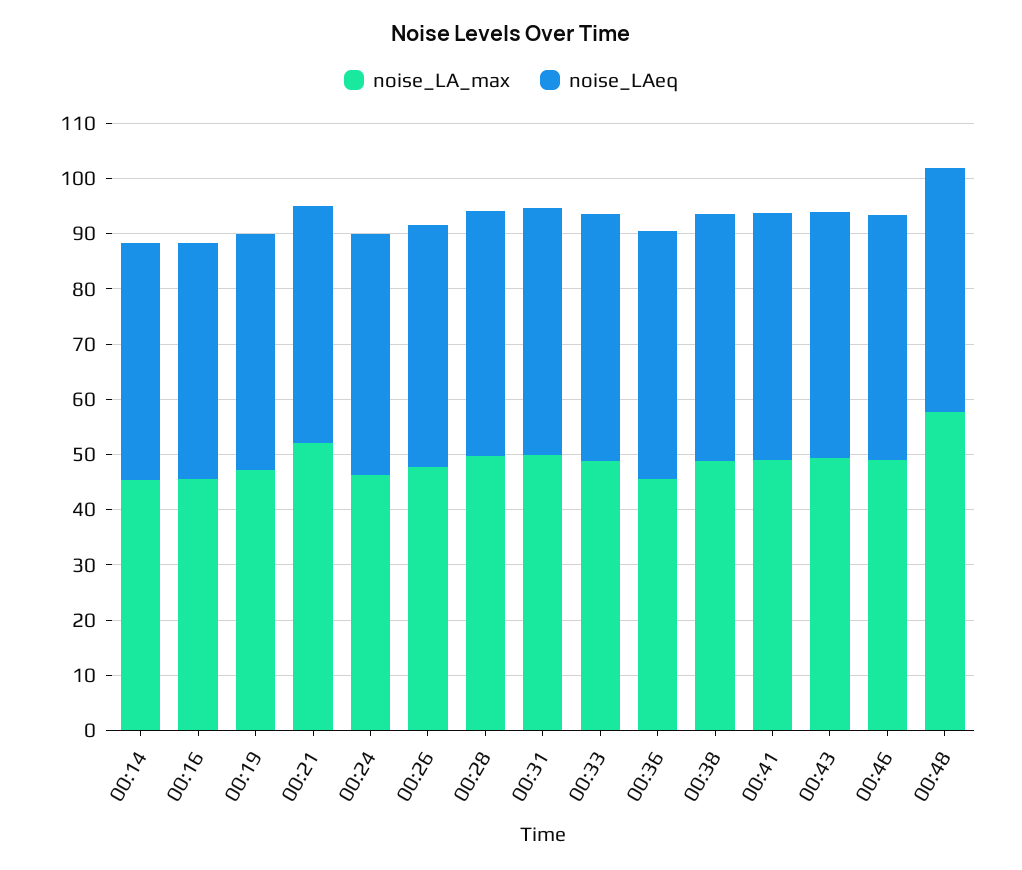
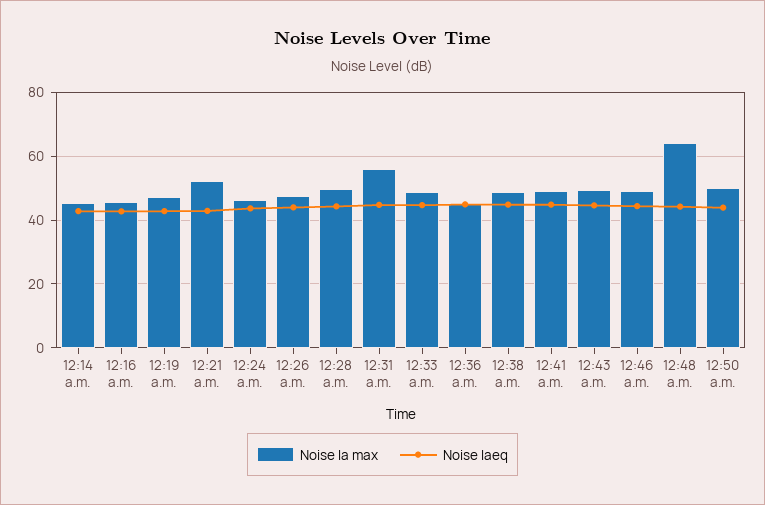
noise_LA_max, 00:31: 50 -> 56
noise_LA_max, 00:48: 58 -> 64
noise_LA_max, 12:50 a.m.: none -> 50
noise_LAeq, 12:50 a.m.: none -> 44

